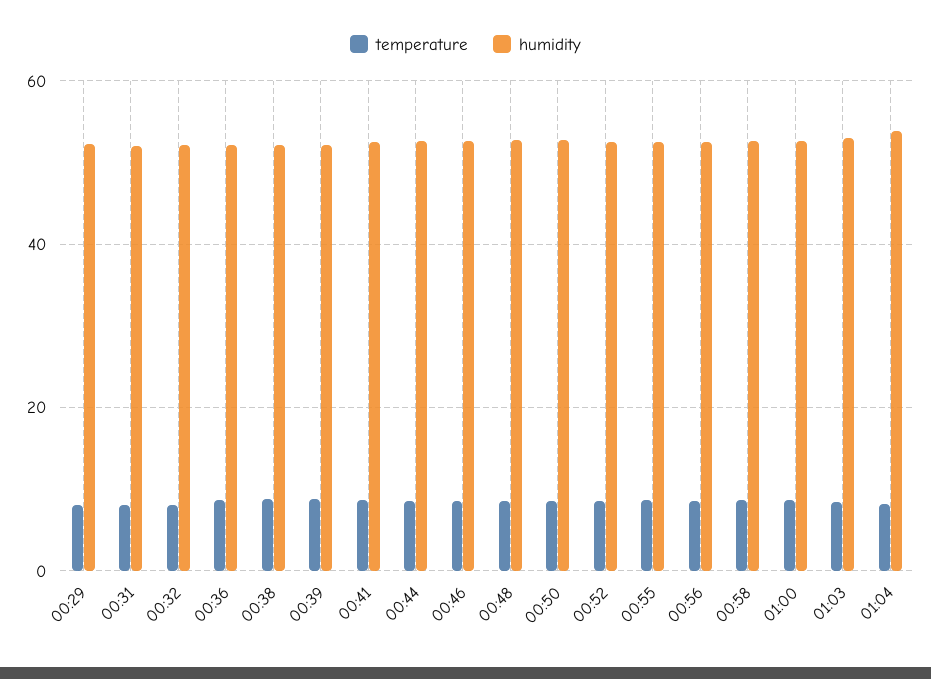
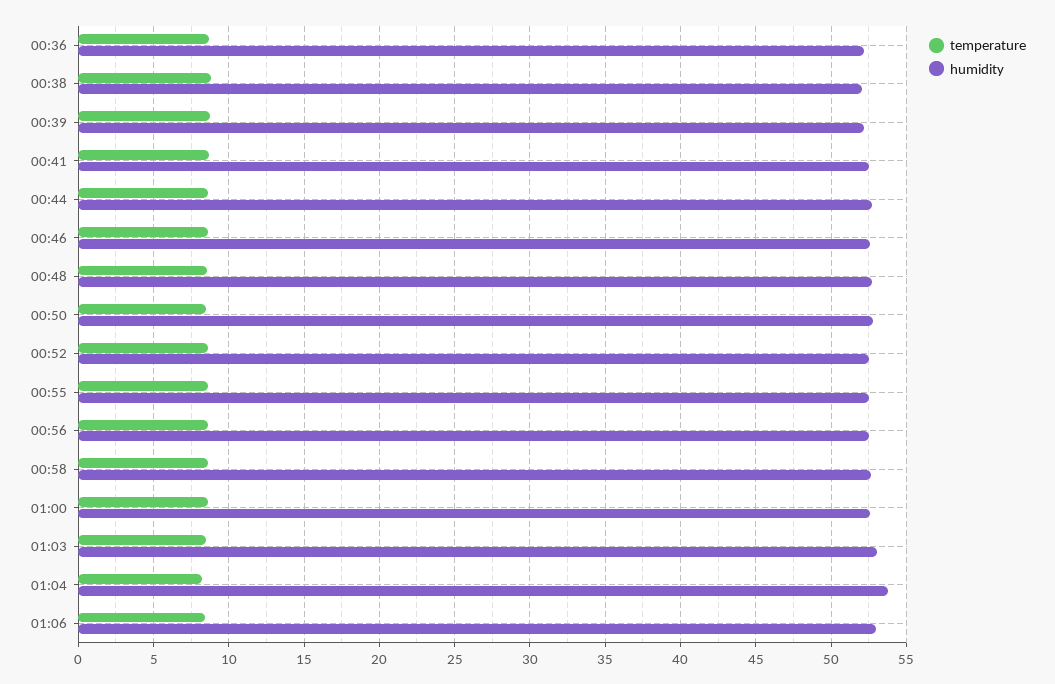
temperature, 00:29: 8 -> none
humidity, 00:29: 52 -> none
temperature, 00:31: 8 -> none
humidity, 00:31: 52 -> none
temperature, 00:32: 8 -> none
humidity, 00:32: 52 -> none
temperature, 01:06: none -> 8.5
humidity, 01:06: none -> 53

